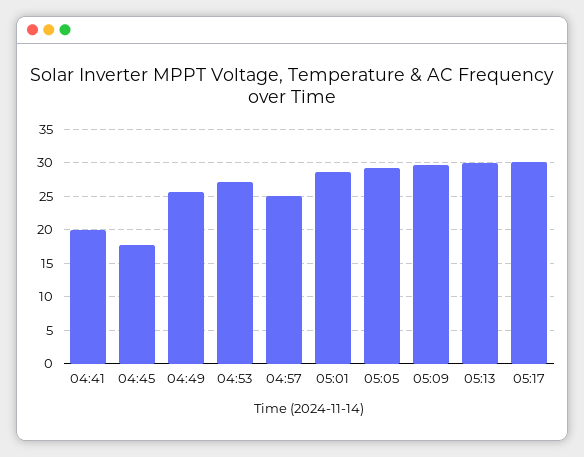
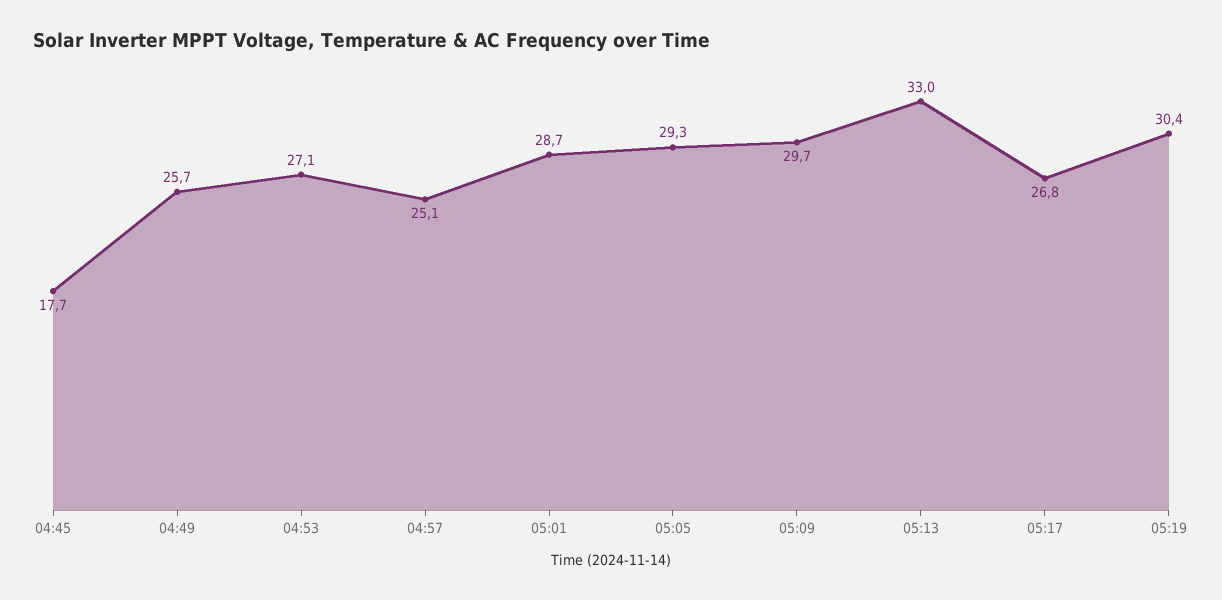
04:41: 20 -> none
05:13: 30 -> 33
05:17: 30 -> 26.8
05:19: none -> 30.4

